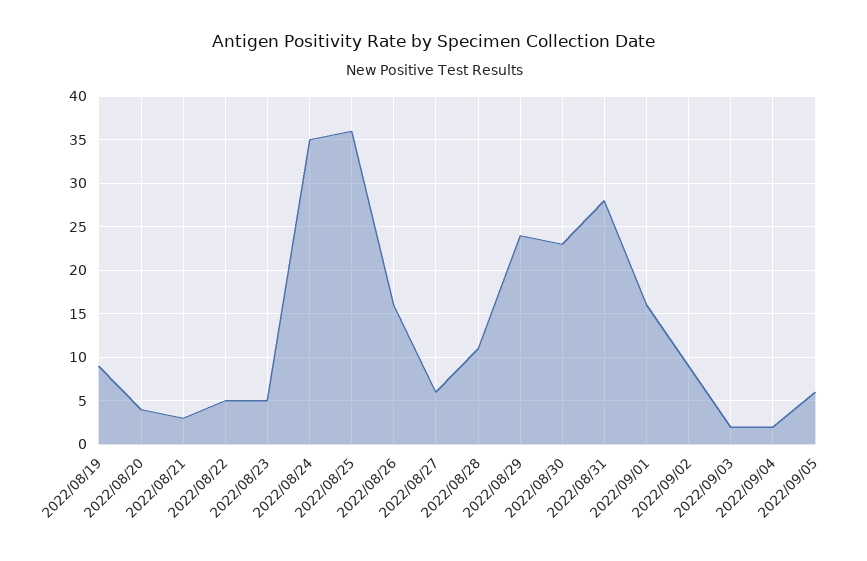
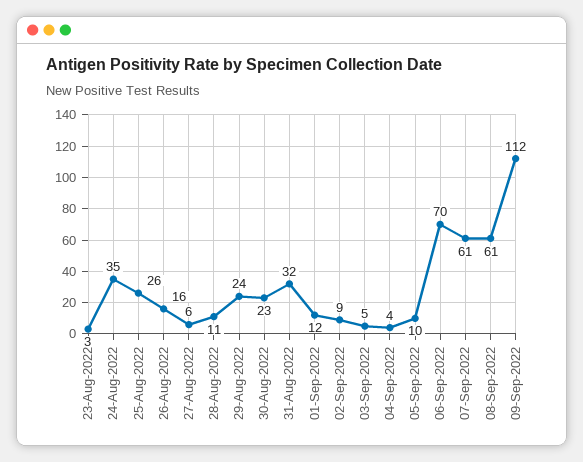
2022/08/19: 9 -> none
2022/08/20: 4 -> none
2022/08/21: 3 -> none
2022/08/22: 5 -> none
2022/08/23: 5 -> 3
2022/08/25: 36 -> 26
2022/08/31: 28 -> 32
2022/09/01: 16 -> 12
2022/09/03: 2 -> 5
2022/09/04: 2 -> 4
2022/09/05: 6 -> 10
06-Sep-2022: none -> 70
07-Sep-2022: none -> 61
08-Sep-2022: none -> 61
09-Sep-2022: none -> 112

